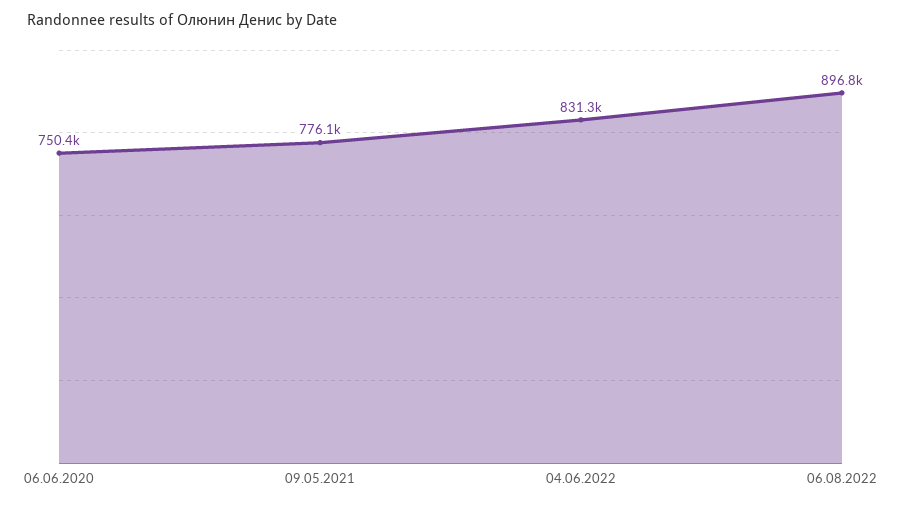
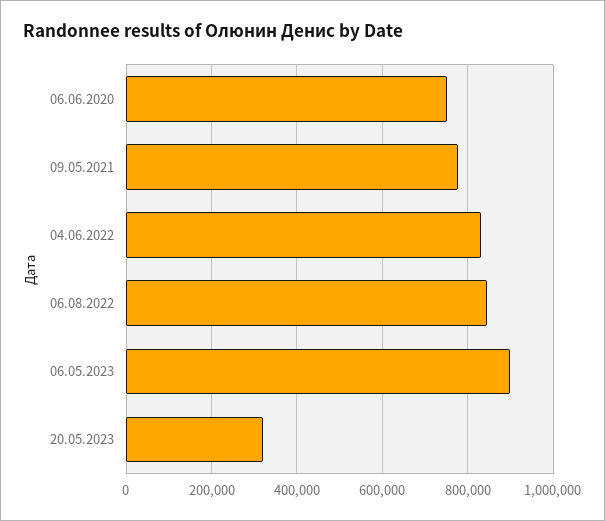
06.08.2022: 896800 -> 840000
06.05.2023: none -> 900000
20.05.2023: none -> 320000

